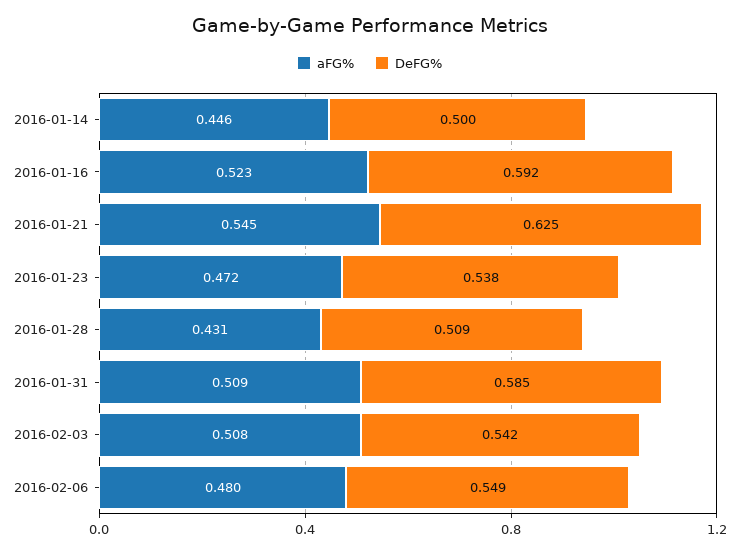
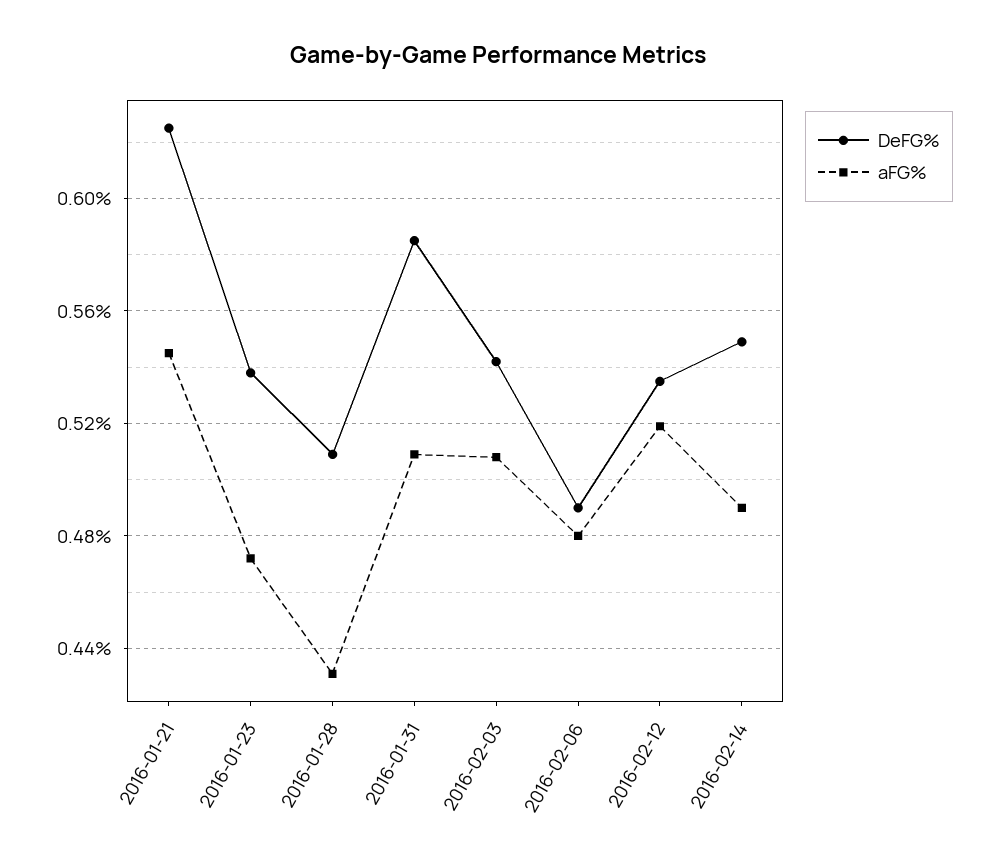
aFG%, 2016-01-14: 0.446 -> none
DeFG%, 2016-01-14: 0.5 -> none
aFG%, 2016-01-16: 0.523 -> none
DeFG%, 2016-01-16: 0.592 -> none
DeFG%, 2016-02-06: 0.549 -> 0.49
DeFG%, 2016-02-12: none -> 0.535
aFG%, 2016-02-12: none -> 0.52
DeFG%, 2016-02-14: none -> 0.55
aFG%, 2016-02-14: none -> 0.49

